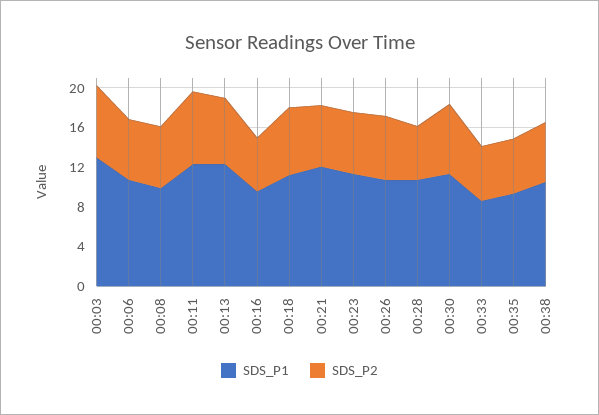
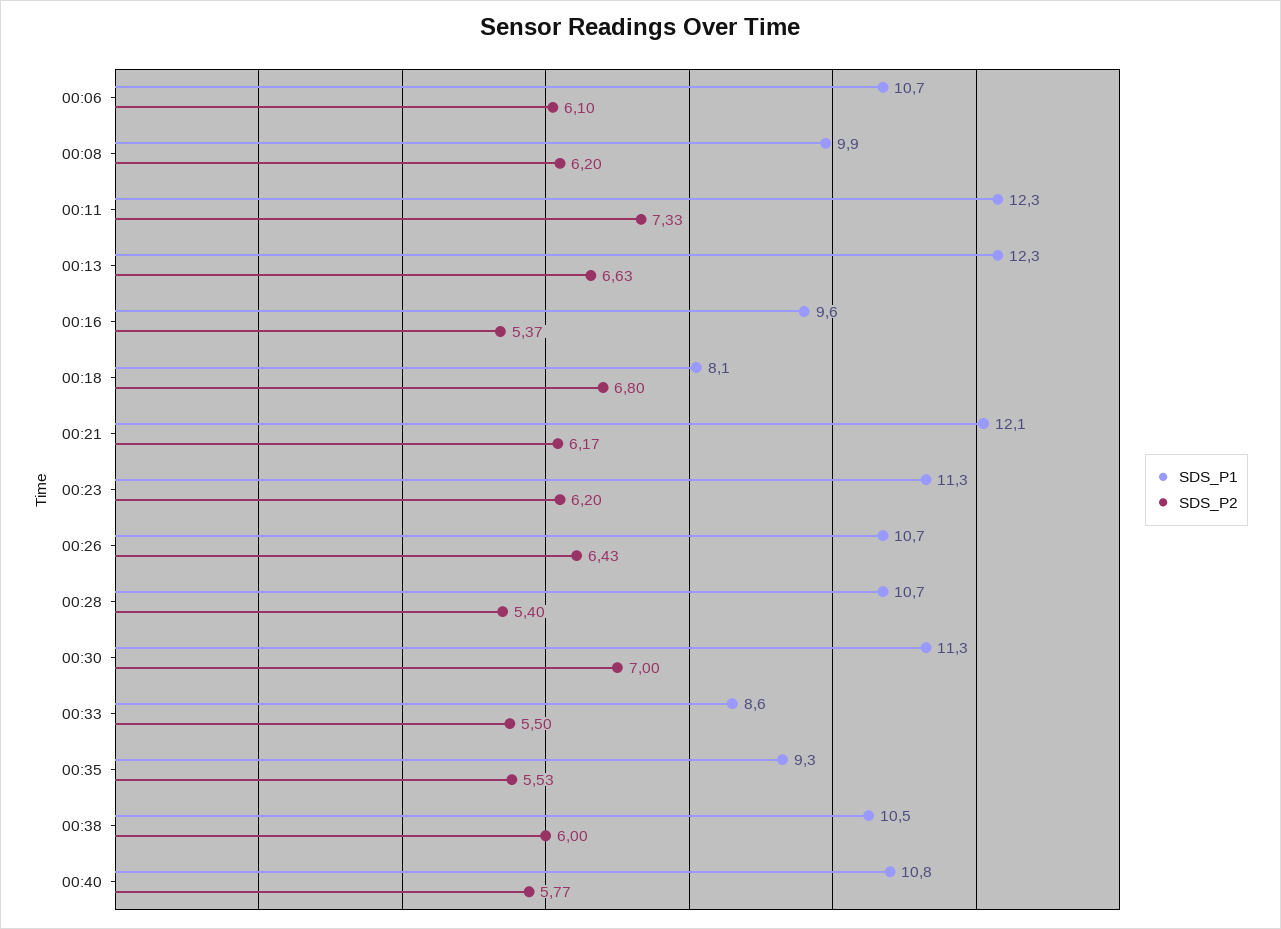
SDS_P1, 00:03: 13 -> none
SDS_P2, 00:03: 7 -> none
SDS_P1, 00:18: 11 -> 8.1
SDS_P1, 00:40: none -> 10.8
SDS_P2, 00:40: none -> 5.77

